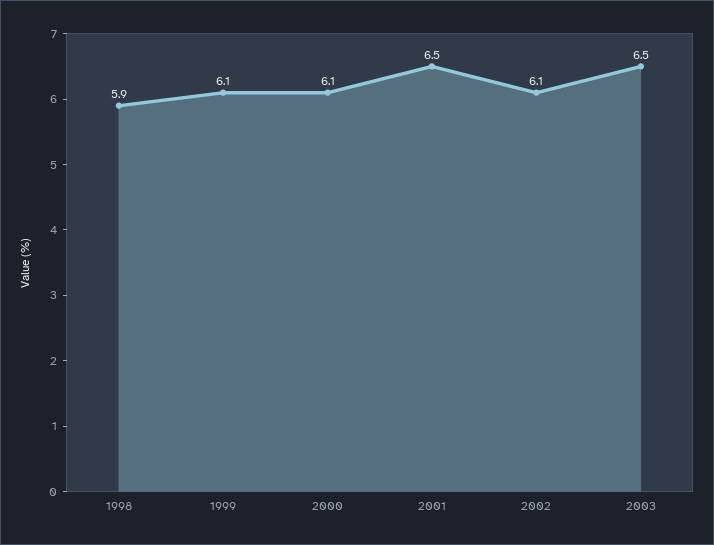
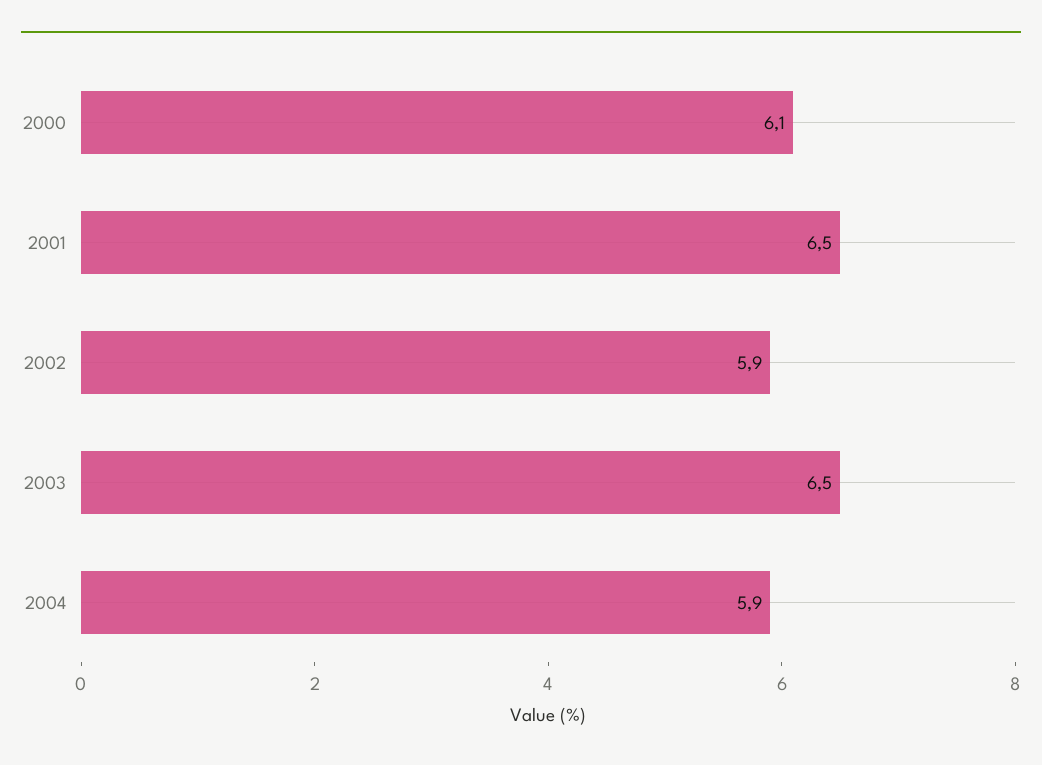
1998: 5.9 -> none
1999: 6.1 -> none
2002: 6.1 -> 5.9
2004: none -> 5.9

